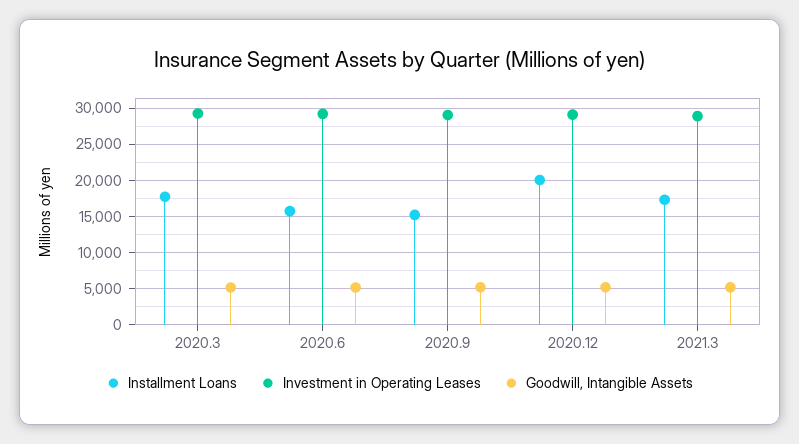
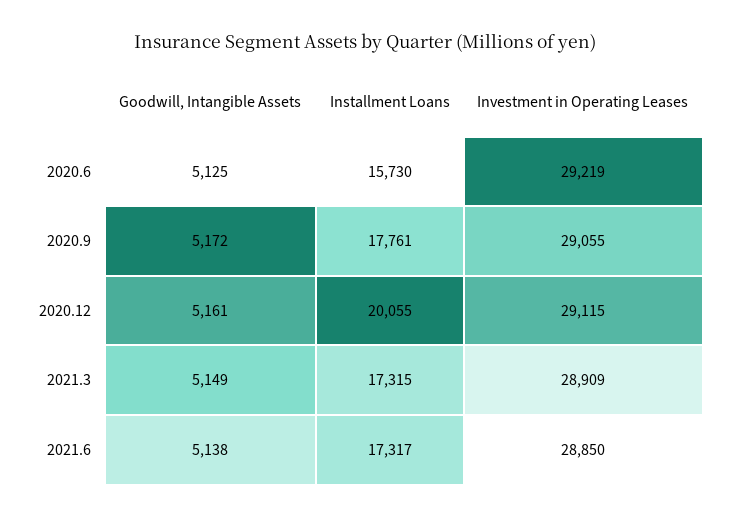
Installment Loans, 2020.3: 18000 -> none
Investment in Operating Leases, 2020.3: 29000 -> none
Goodwill, Intangible Assets, 2020.3: 5000 -> none
Installment Loans, 2020.9: 15000 -> 17761
Goodwill, Intangible Assets, 2021.6: none -> 5138
Installment Loans, 2021.6: none -> 17317
Investment in Operating Leases, 2021.6: none -> 28850

